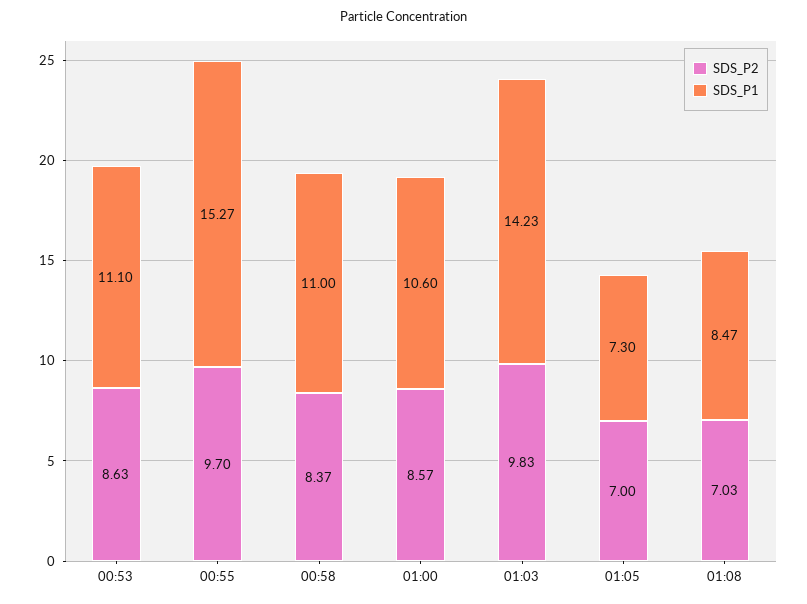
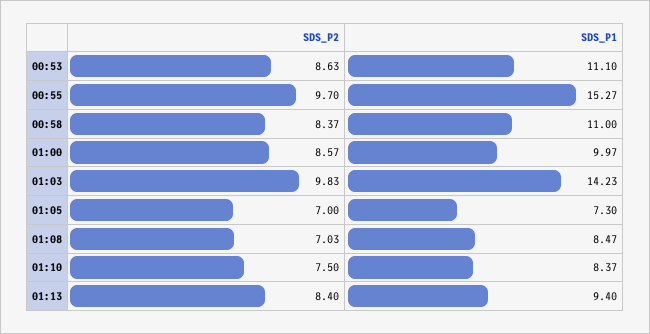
SDS_P1, 01:00: 10.6 -> 9.97
SDS_P2, 01:10: none -> 7.5
SDS_P1, 01:10: none -> 8.37
SDS_P2, 01:13: none -> 8.4
SDS_P1, 01:13: none -> 9.4

